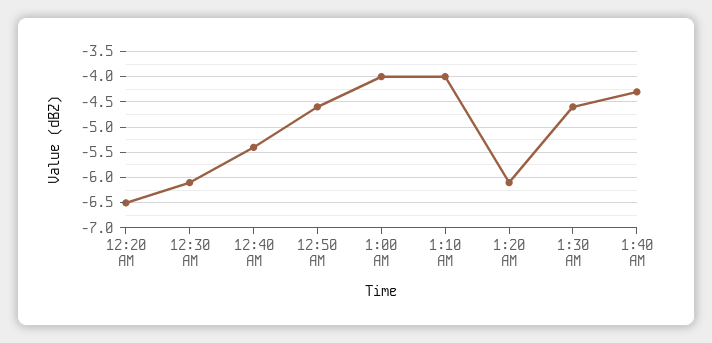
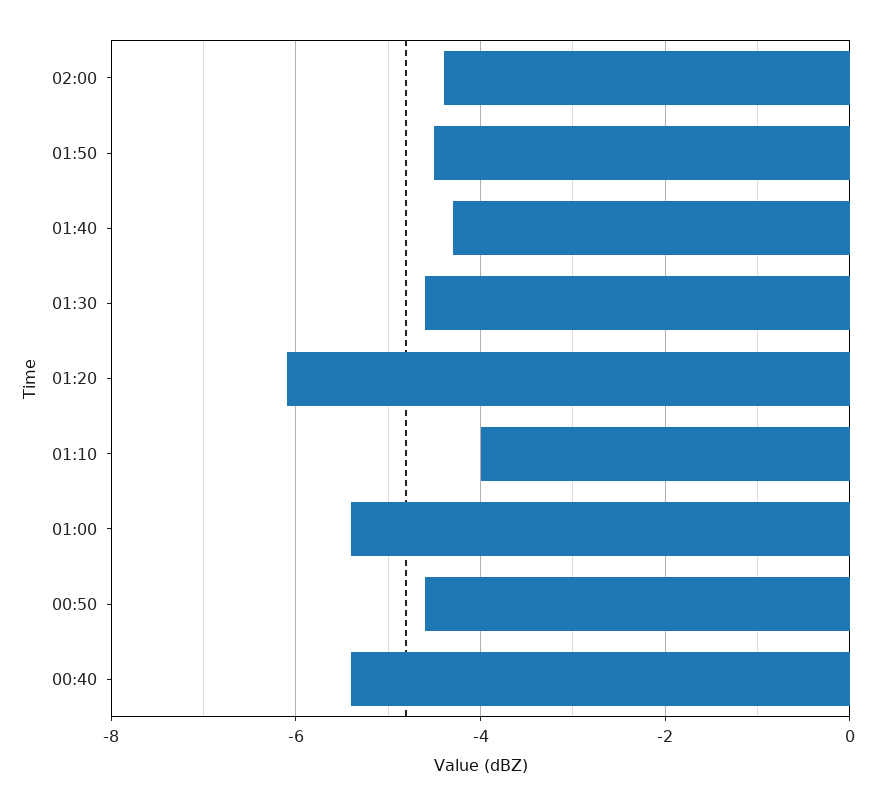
12:20 AM: -6.5 -> none
12:30 AM: -6 -> none
1:00 AM: -4 -> -5.5
02:00: none -> -4.5
01:50: none -> -4.5

